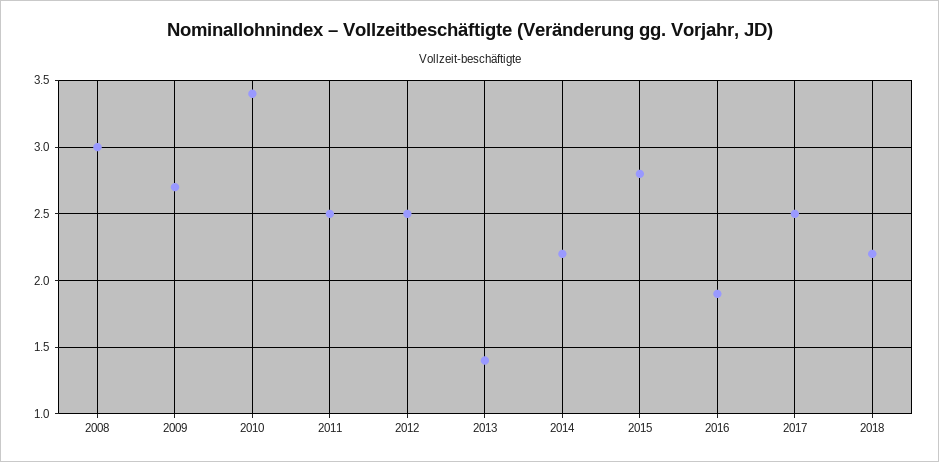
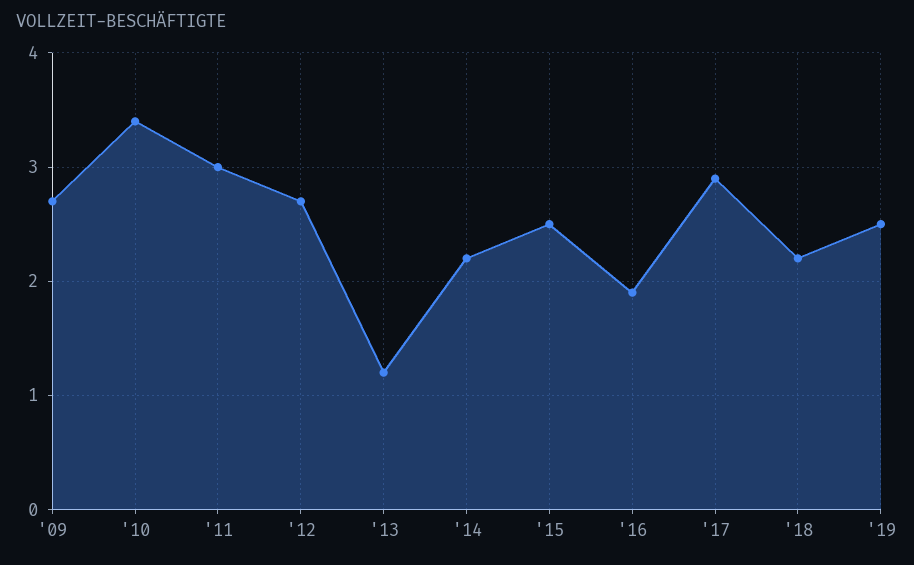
2008: 3 -> none
2011: 2.5 -> 3
2012: 2.5 -> 2.7
2013: 1.4 -> 1.2
2015: 2.8 -> 2.5
2017: 2.5 -> 2.9
'19: none -> 2.5

